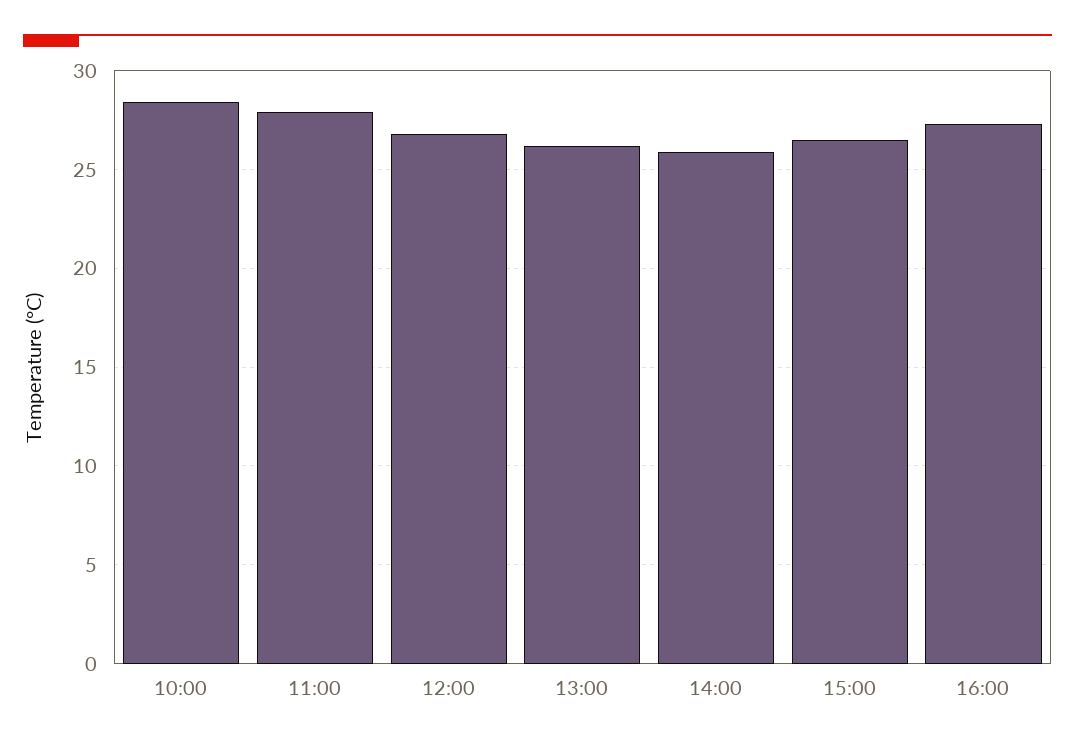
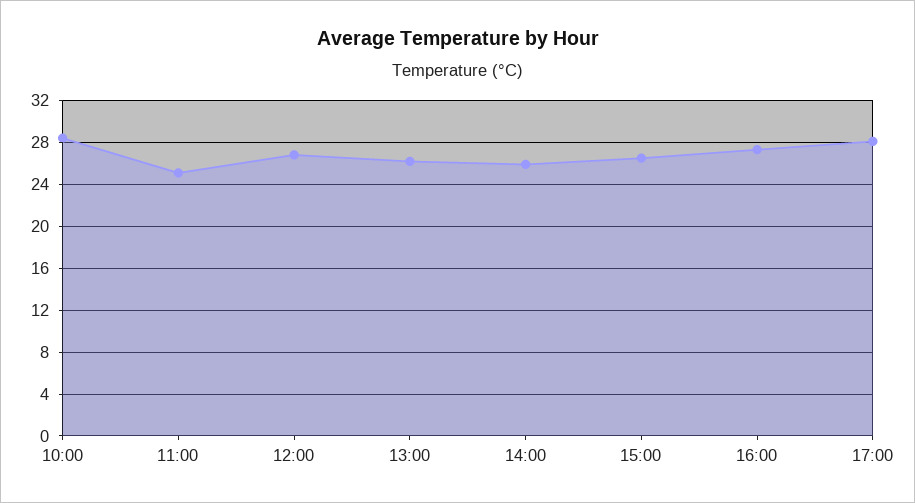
11:00: 28 -> 25
17:00: none -> 28

